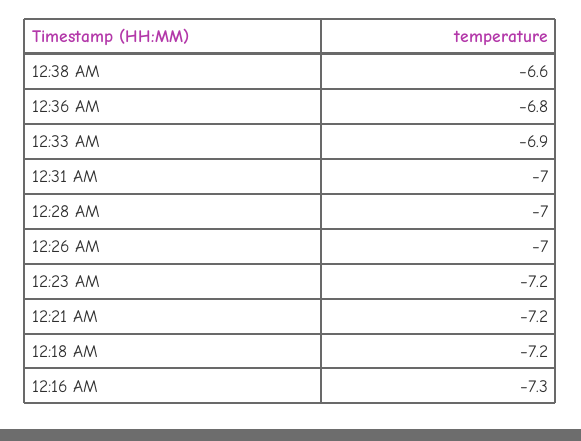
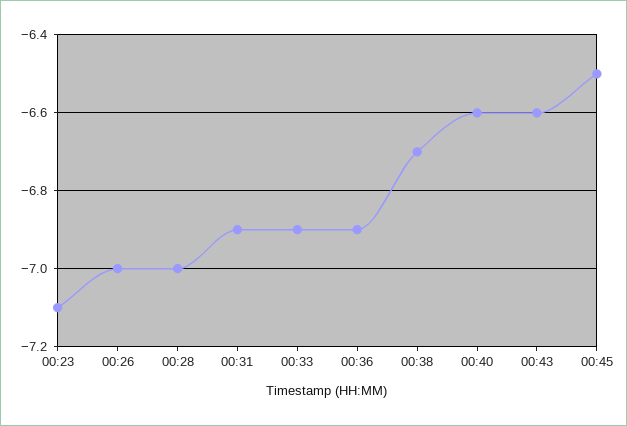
12:38 AM: -6.6 -> -6.7
12:36 AM: -6.8 -> -6.9
12:31 AM: -7 -> -6.9
12:23 AM: -7.2 -> -7.1
12:21 AM: -7.2 -> none
12:18 AM: -7.2 -> none
12:16 AM: -7.3 -> none
00:40: none -> -6.6
00:43: none -> -6.6
00:45: none -> -6.5

